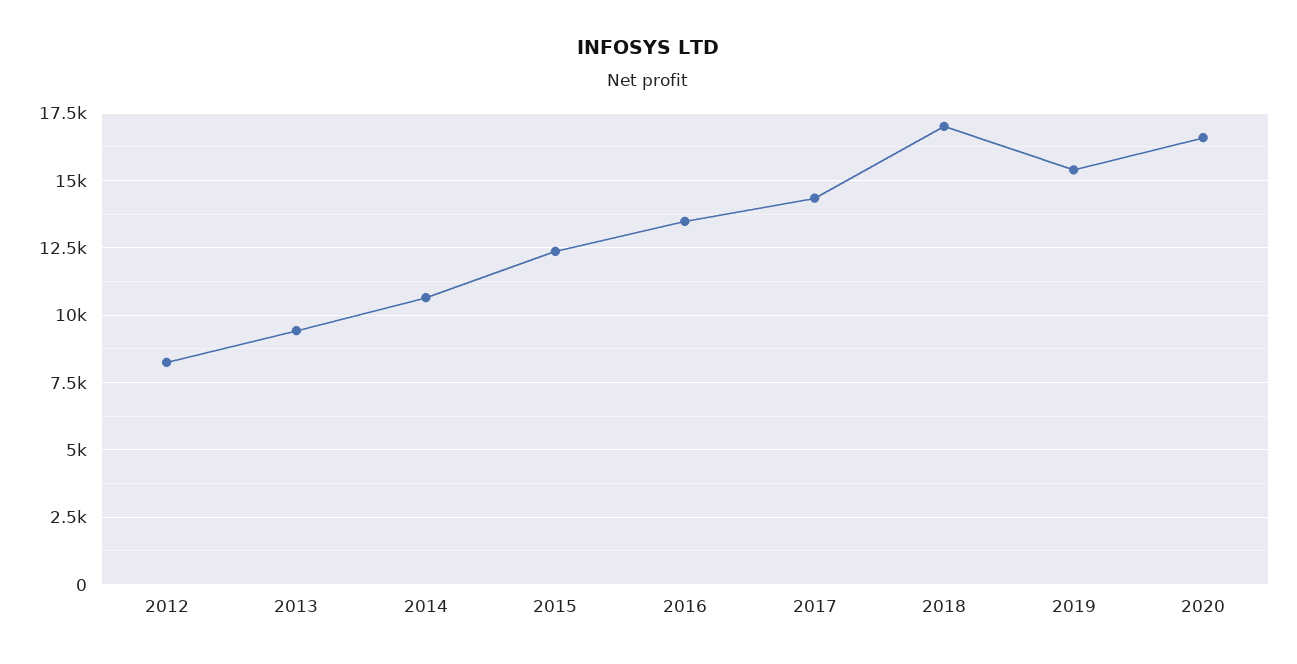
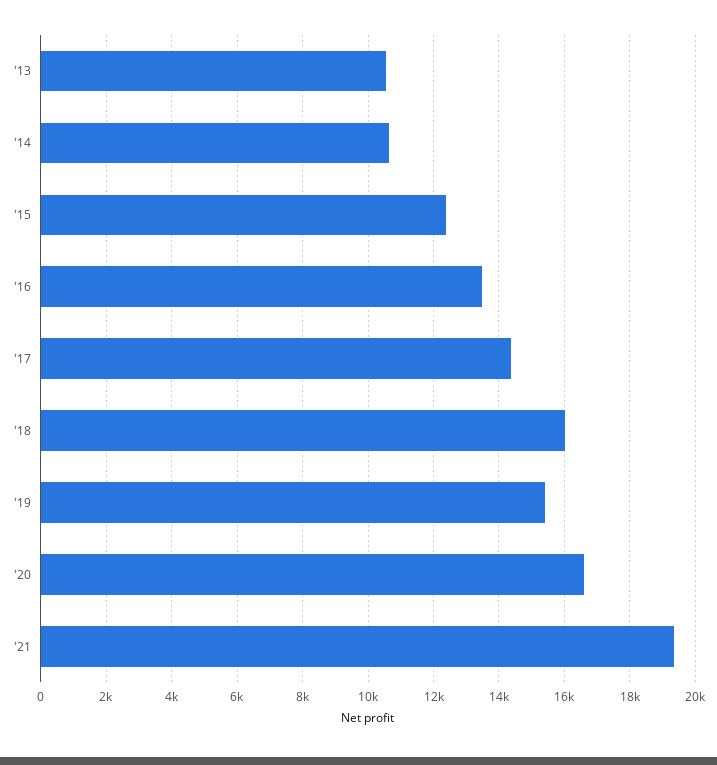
2012: 8250 -> none
2013: 9500 -> 10600
2018: 17000 -> 16000
'21: none -> 19400

